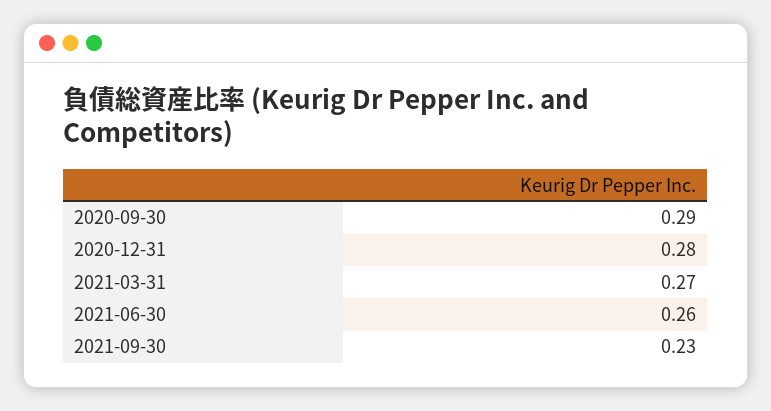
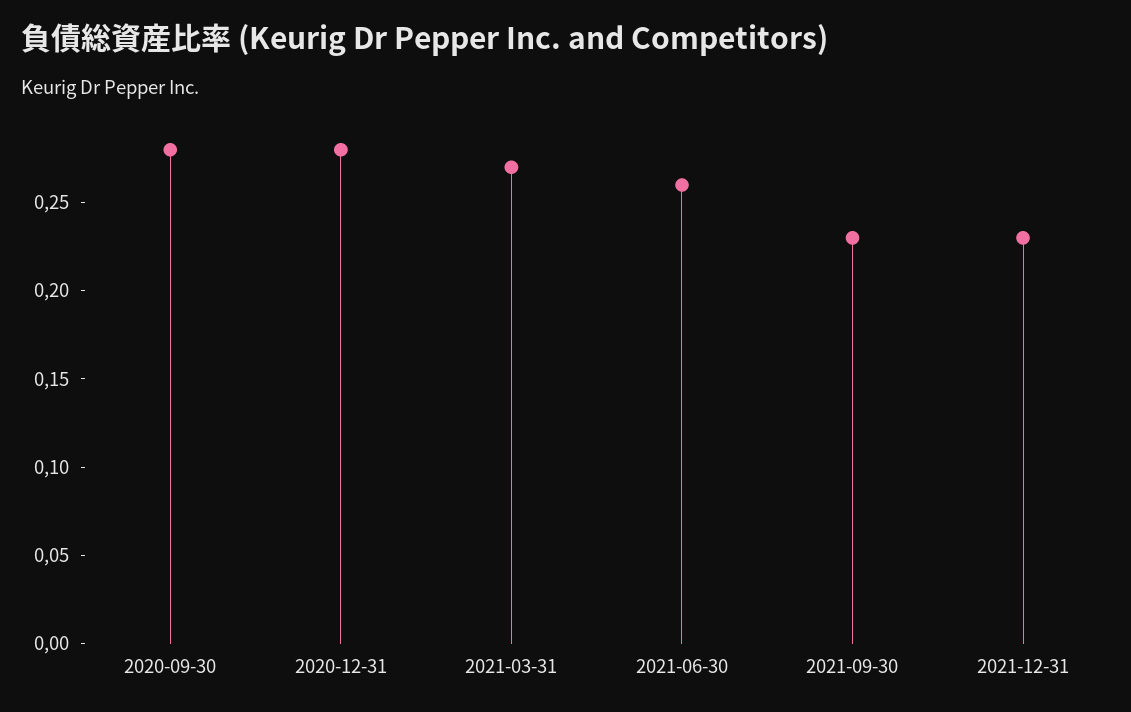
2020-09-30: 0.29 -> 0.28
2021-12-31: none -> 0.23

